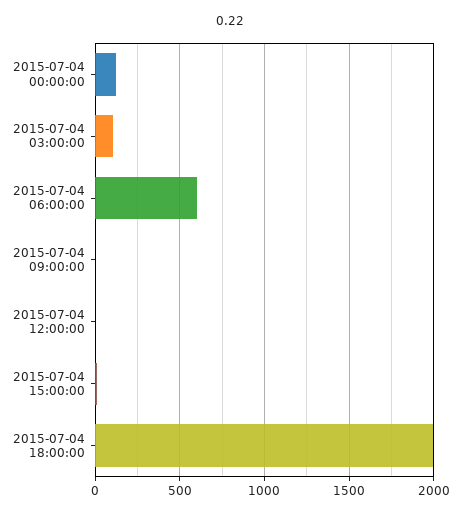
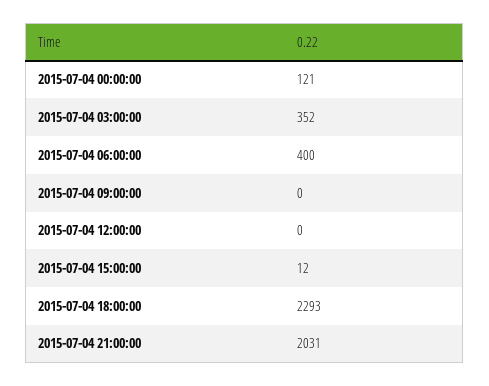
2015-07-04 03:00:00: 100 -> 352
2015-07-04 06:00:00: 600 -> 400
2015-07-04 18:00:00: 2000 -> 2293
2015-07-04 21:00:00: none -> 2031

